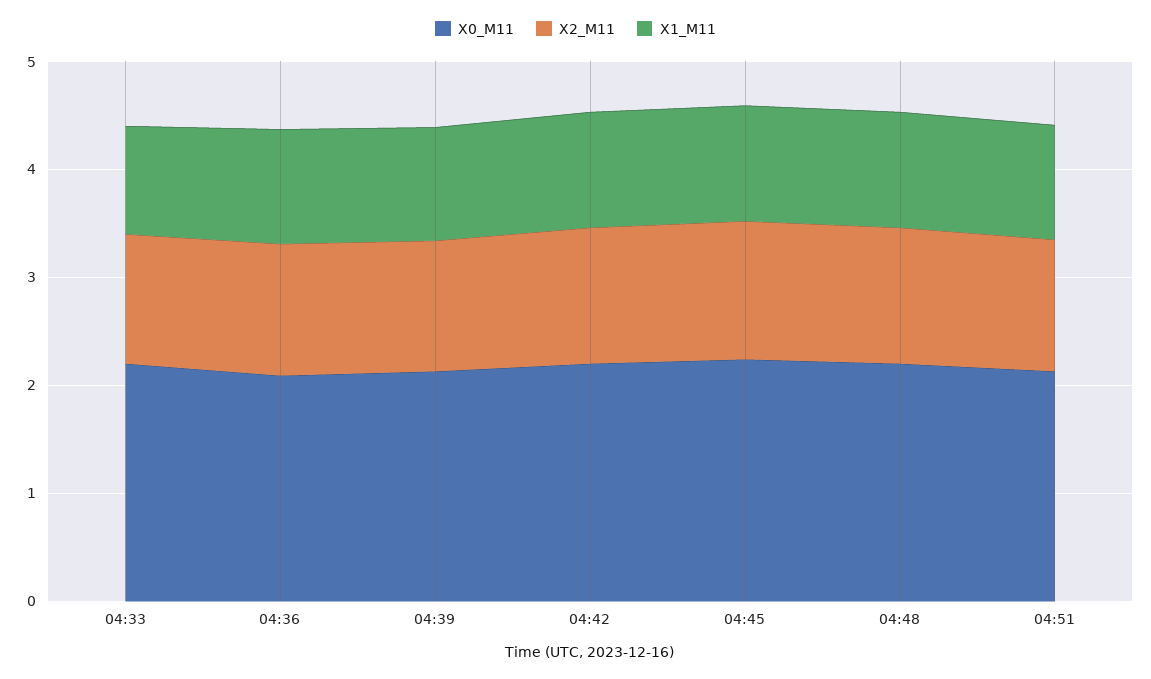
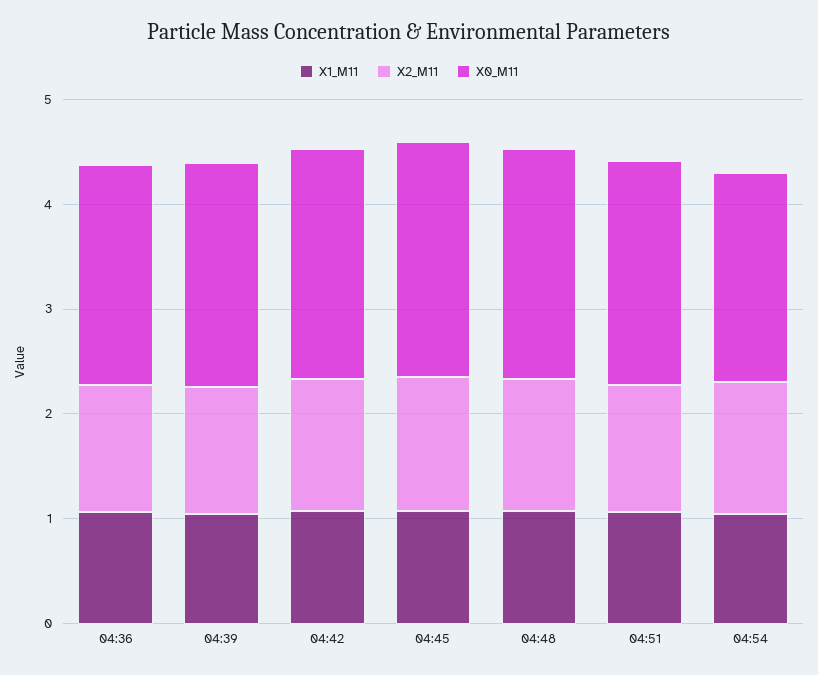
X0_M11, 04:33: 2.2 -> none
X2_M11, 04:33: 1.2 -> none
X1_M11, 04:33: 1 -> none
X1_M11, 04:54: none -> 1
X2_M11, 04:54: none -> 1.2
X0_M11, 04:54: none -> 2

